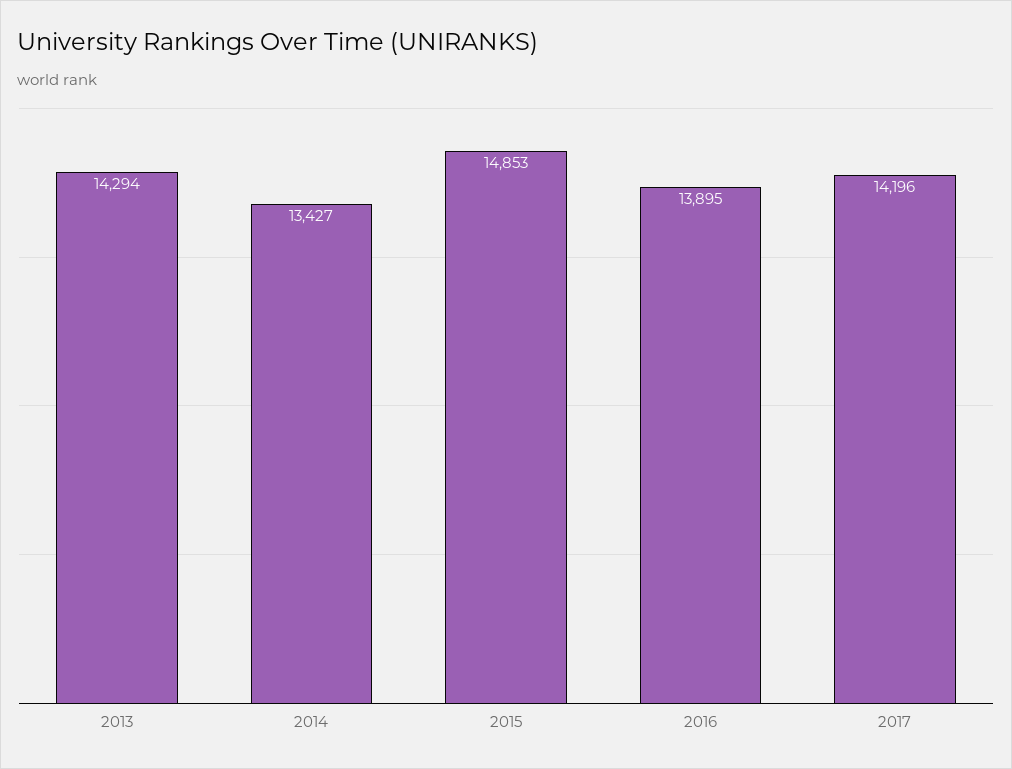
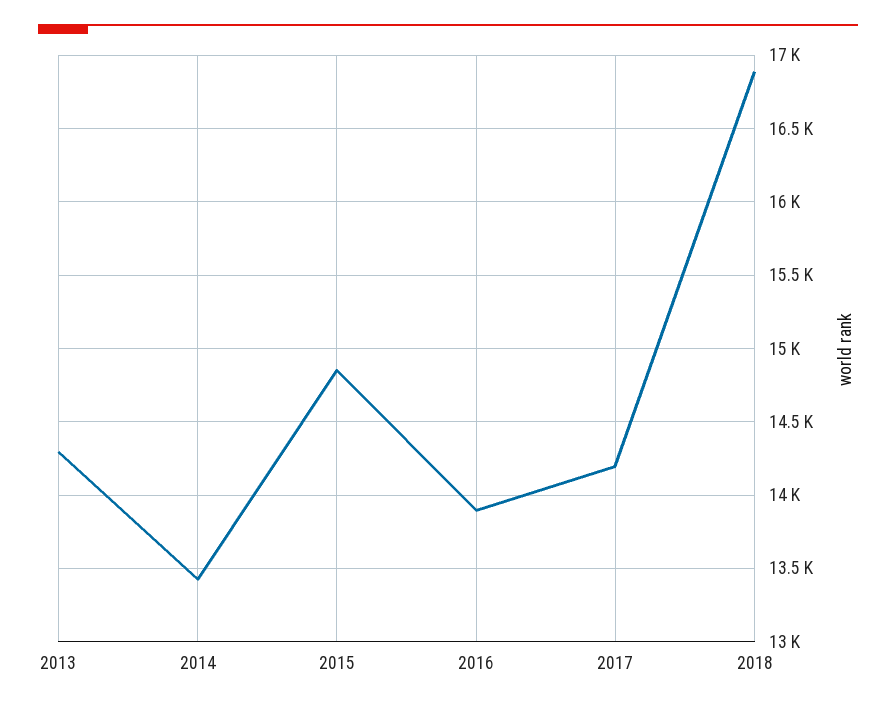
2018: none -> 16900

